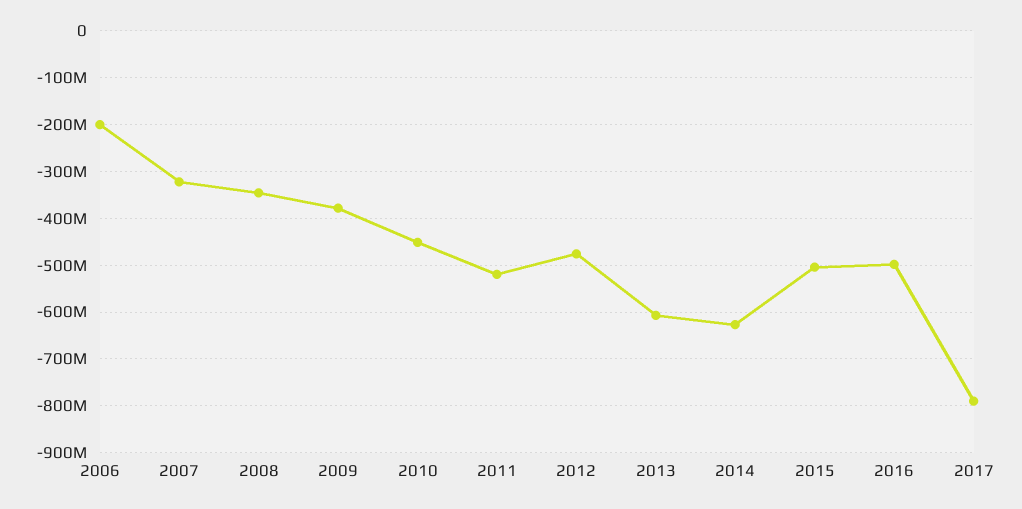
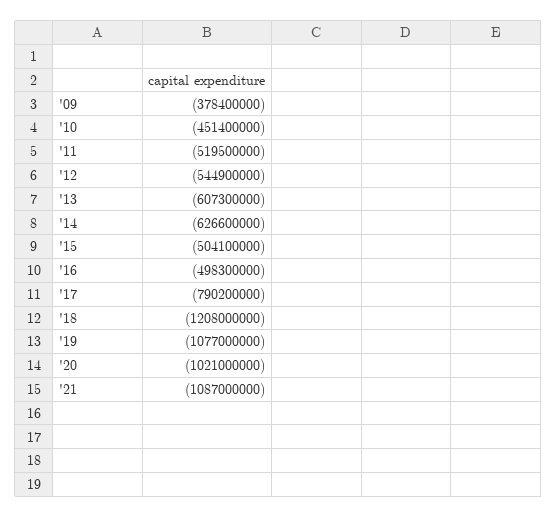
2006: -200000000 -> none
2007: -320000000 -> none
2008: -340000000 -> none
2012: -480000000 -> -544900000
'18: none -> -1208000000
'19: none -> -1077000000
'20: none -> -1021000000
'21: none -> -1087000000

